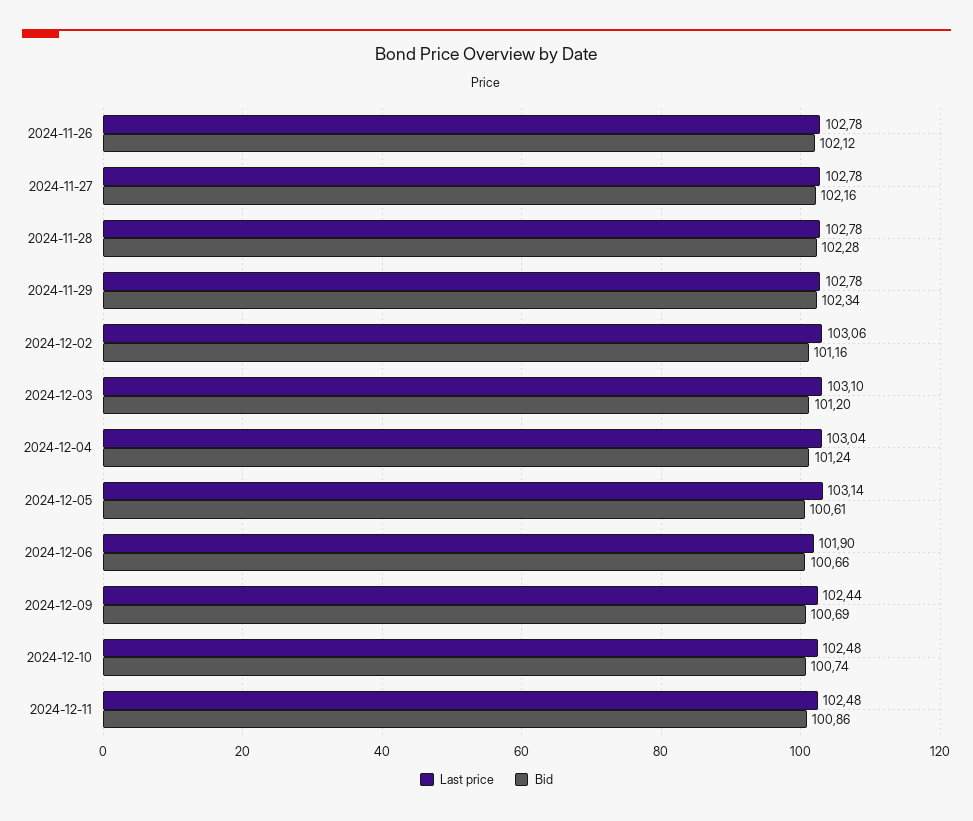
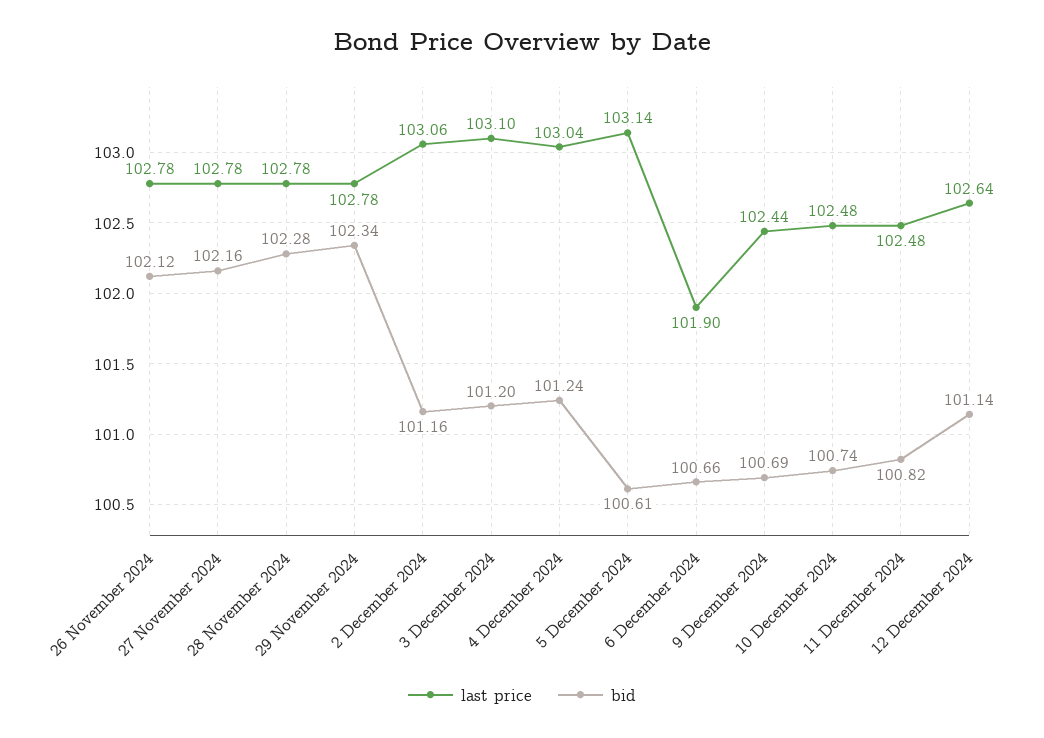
Bid, 2024-12-11: 100.86 -> 100.82
Last price, 12 December 2024: none -> 102.64
Bid, 12 December 2024: none -> 101.14

